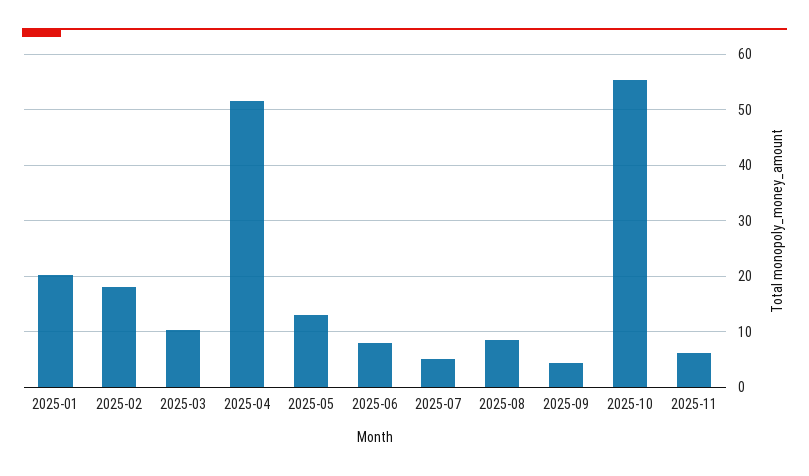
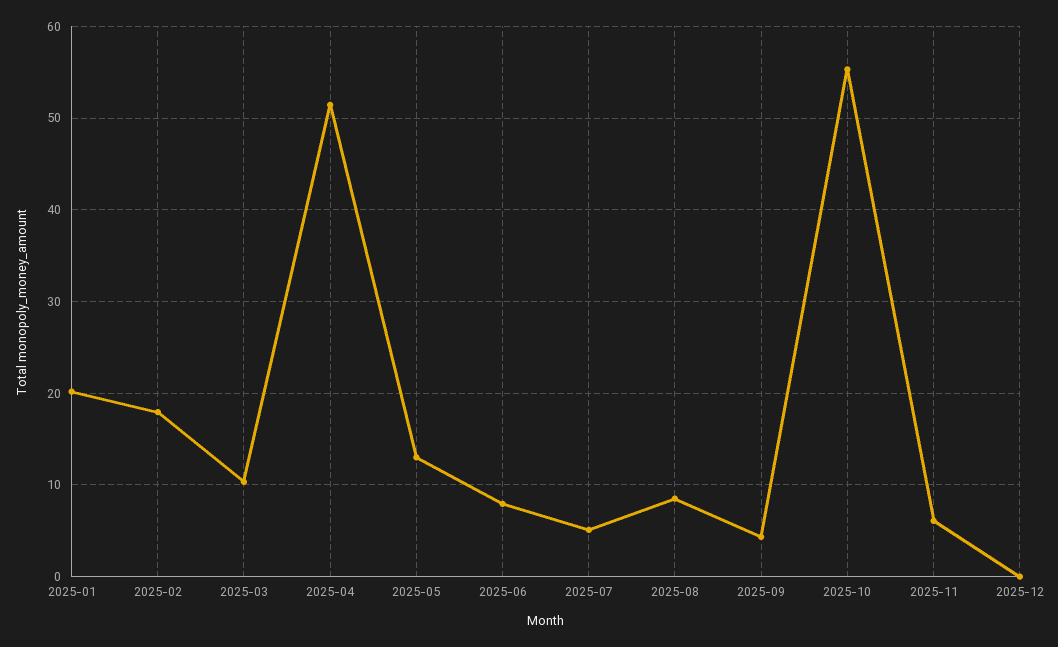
2025-12: none -> 0

